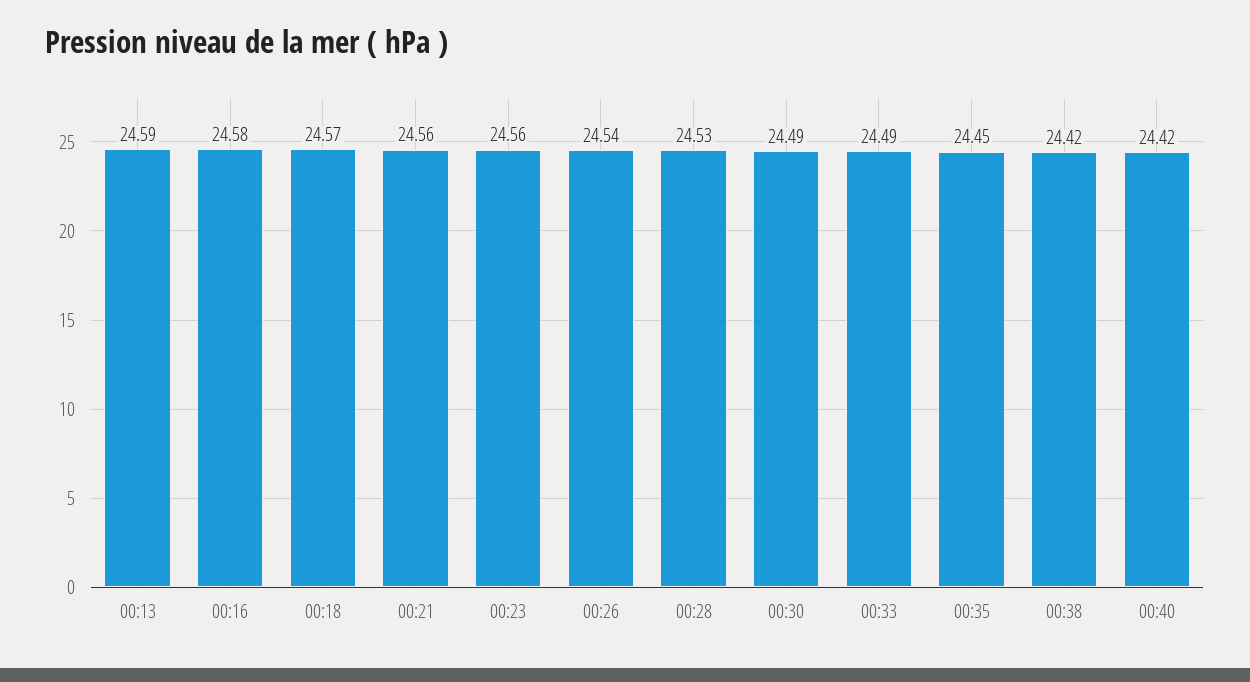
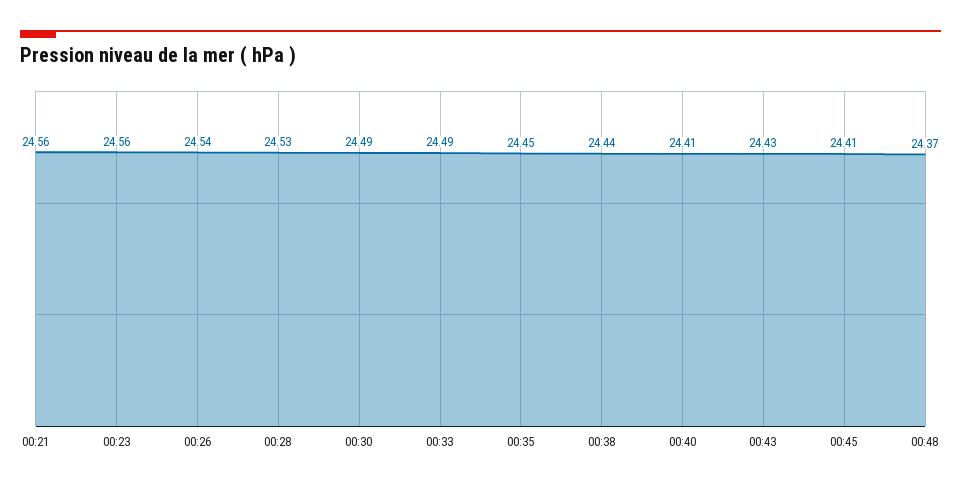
00:13: 24.59 -> none
00:16: 24.58 -> none
00:18: 24.57 -> none
00:38: 24.42 -> 24.44
00:40: 24.42 -> 24.41
00:43: none -> 24.43
00:45: none -> 24.41
00:48: none -> 24.37

